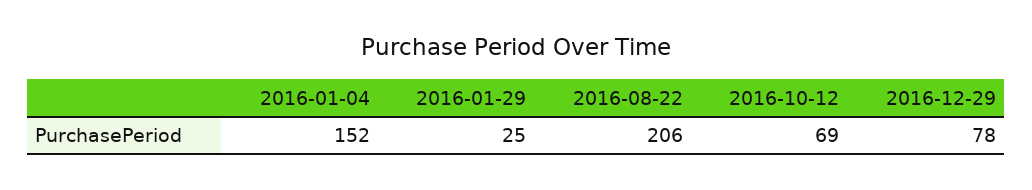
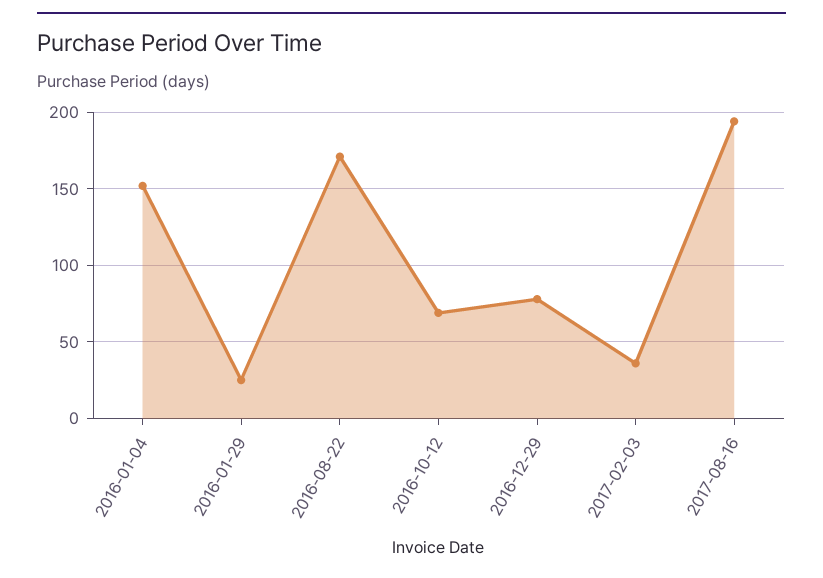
2016-08-22: 206 -> 170
2017-02-03: none -> 35
2017-08-16: none -> 195

